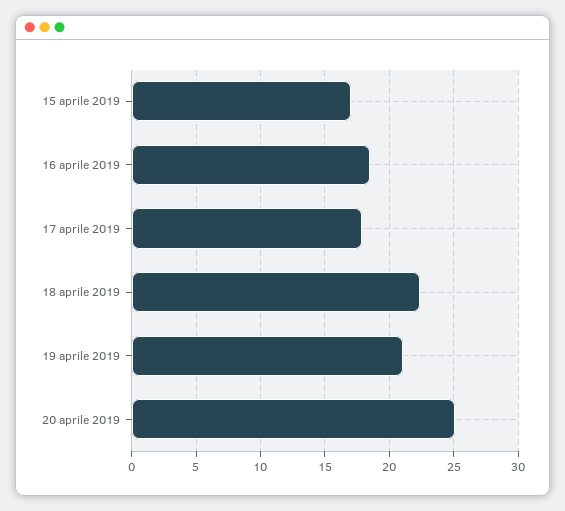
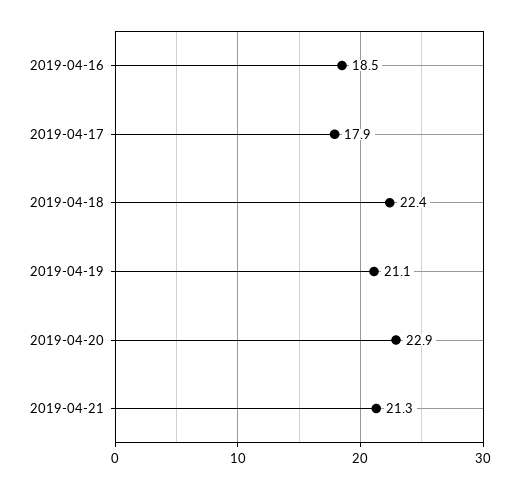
15 aprile 2019: 17 -> none
20 aprile 2019: 25 -> 22.9
2019-04-21: none -> 21.3

